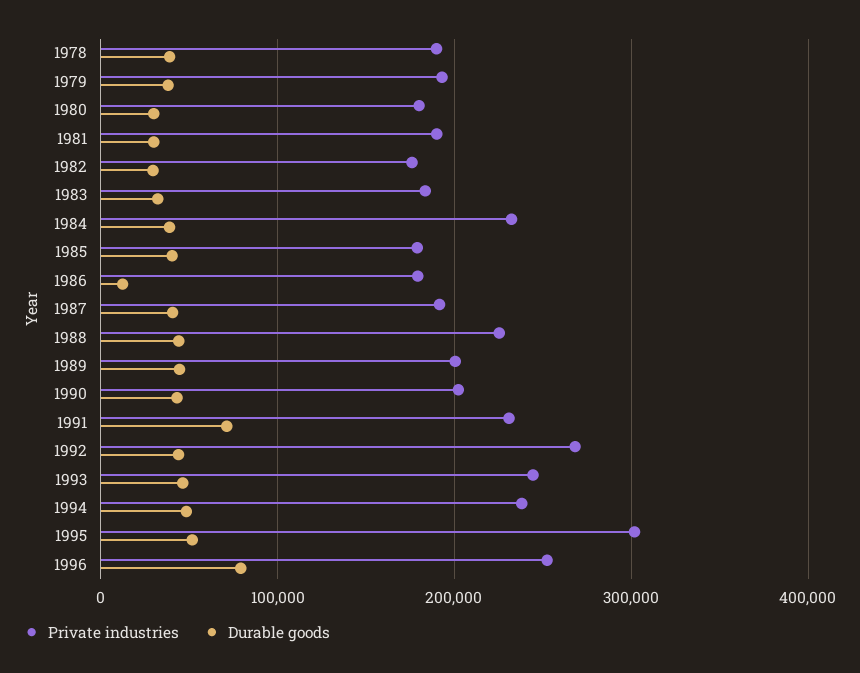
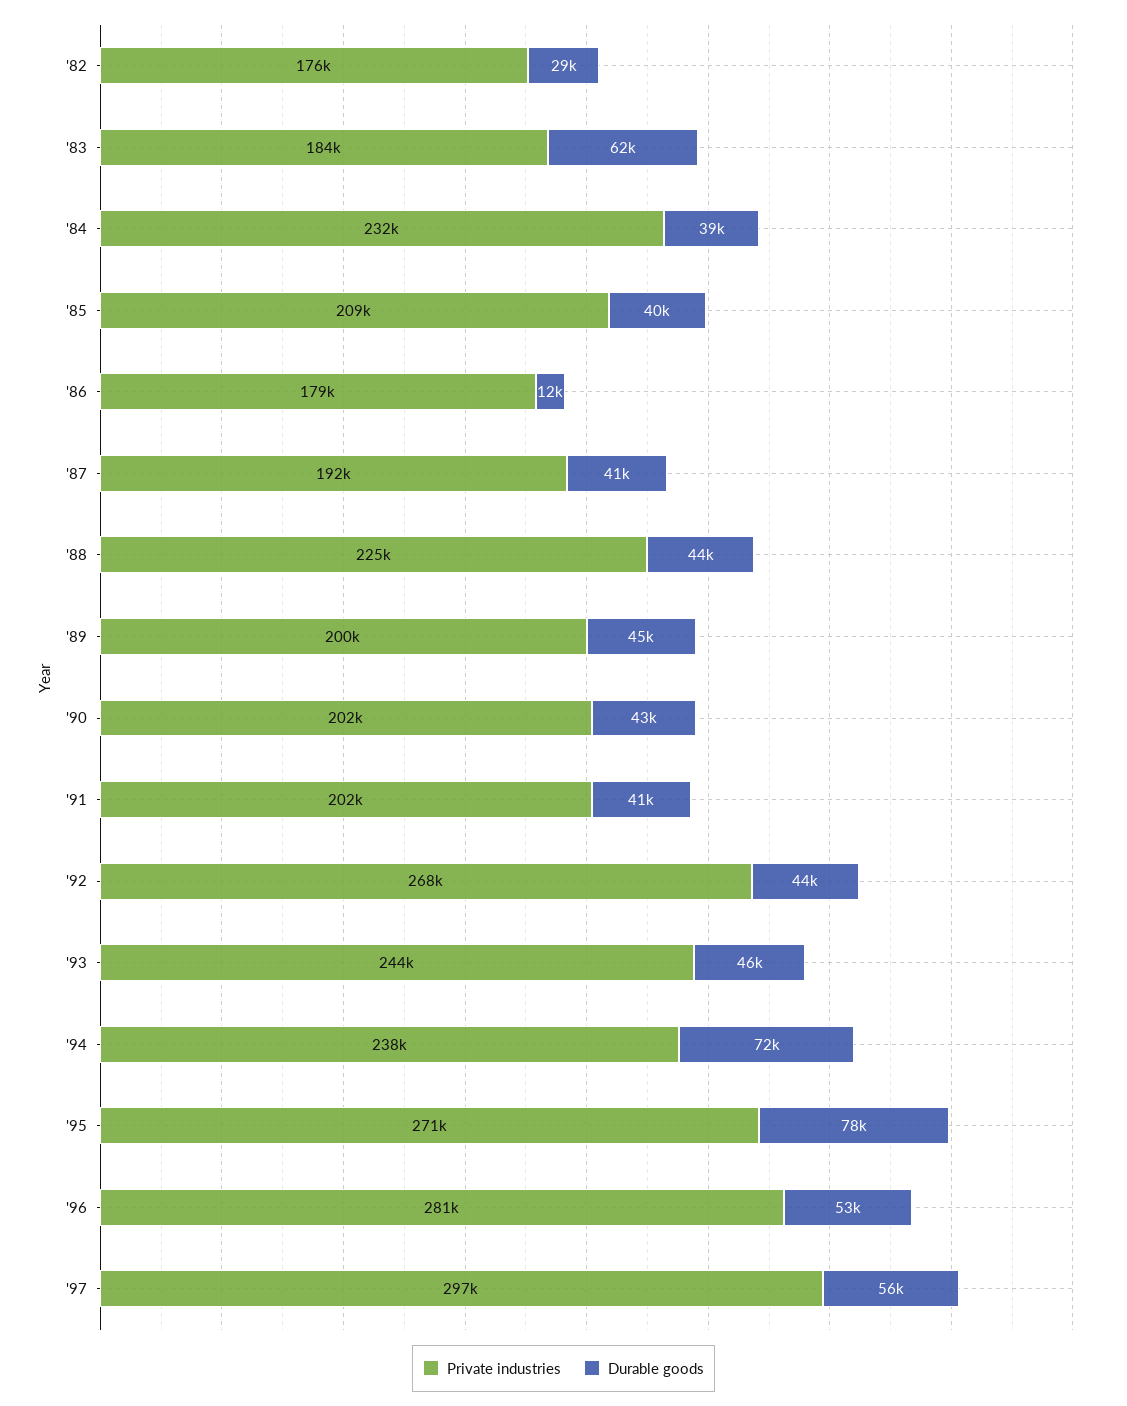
Private industries, 1978: 190000 -> none
Durable goods, 1978: 40000 -> none
Private industries, 1979: 190000 -> none
Durable goods, 1979: 40000 -> none
Private industries, 1980: 180000 -> none
Durable goods, 1980: 30000 -> none
Private industries, 1981: 190000 -> none
Durable goods, 1981: 30000 -> none
Durable goods, 1983: 30000 -> 62000
Private industries, 1985: 180000 -> 209000
Private industries, 1991: 230000 -> 202000
Durable goods, 1991: 70000 -> 41000
Durable goods, 1994: 50000 -> 72000
Private industries, 1995: 300000 -> 271000
Durable goods, 1995: 50000 -> 78000
Private industries, 1996: 250000 -> 281000
Durable goods, 1996: 80000 -> 53000
Private industries, '97: none -> 297000
Durable goods, '97: none -> 56000

